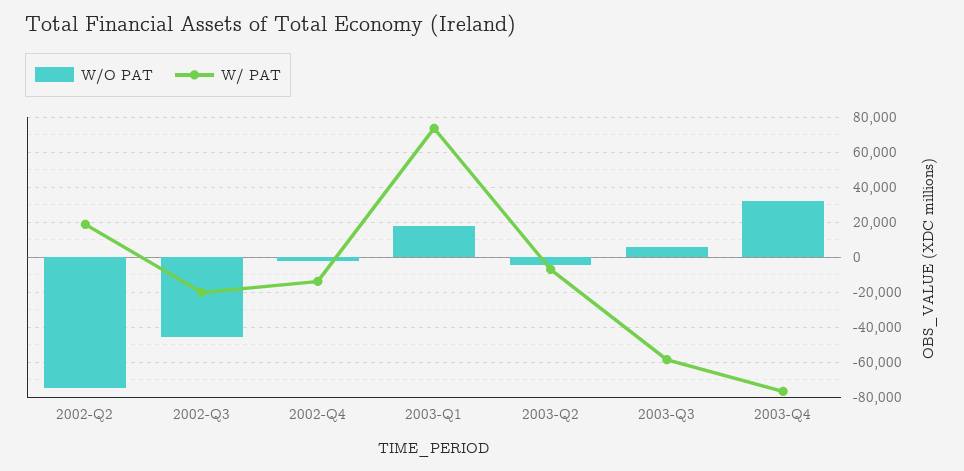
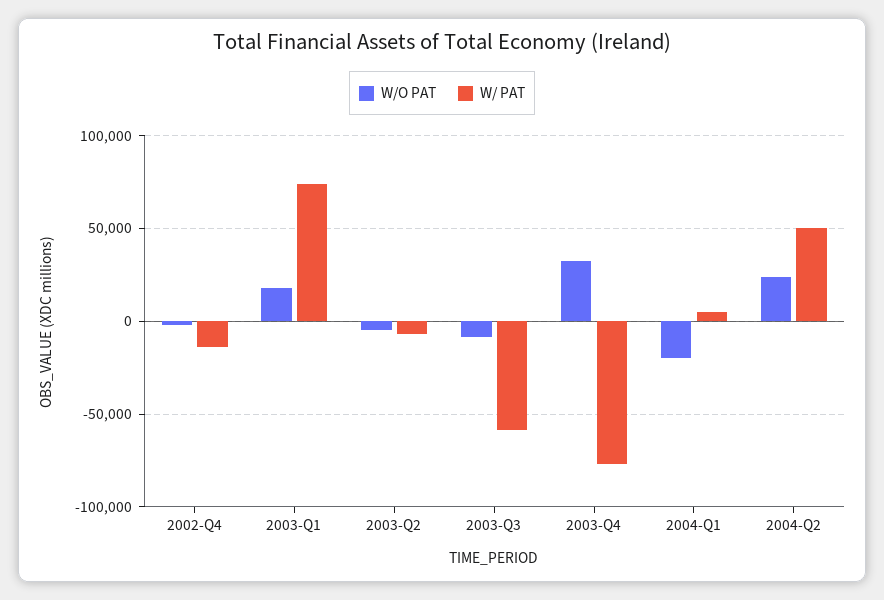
W/O PAT, 2002-Q2: -75000 -> none
W/ PAT, 2002-Q2: 20000 -> none
W/O PAT, 2002-Q3: -45000 -> none
W/ PAT, 2002-Q3: -20000 -> none
W/O PAT, 2003-Q3: 5000 -> -10000
W/O PAT, 2004-Q1: none -> -20000
W/ PAT, 2004-Q1: none -> 5000
W/O PAT, 2004-Q2: none -> 25000
W/ PAT, 2004-Q2: none -> 50000

